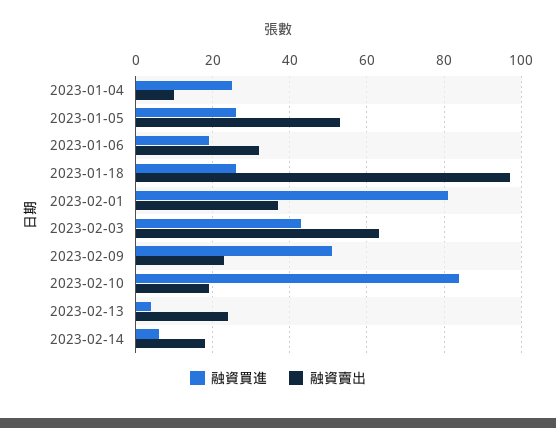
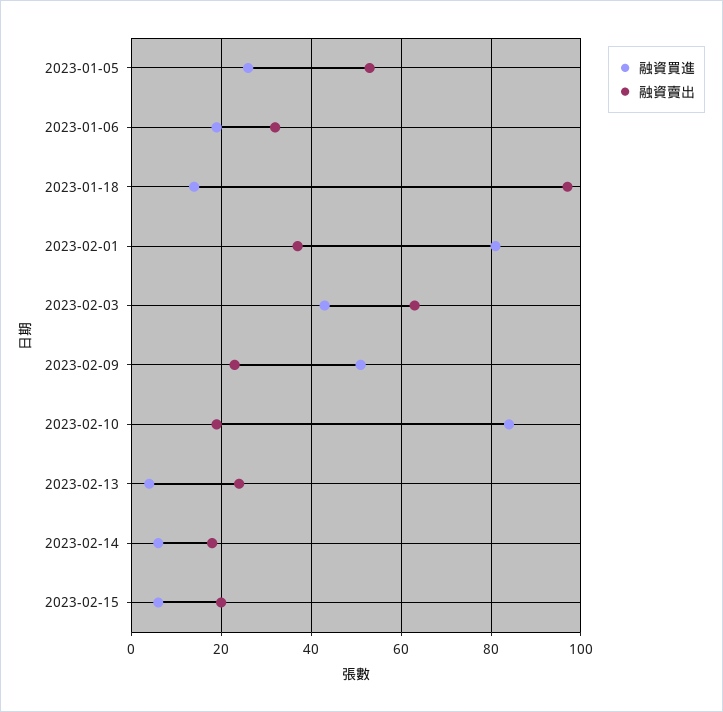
融資買進, 2023-01-04: 25 -> none
融資賣出, 2023-01-04: 10 -> none
融資買進, 2023-01-18: 25 -> 15
融資買進, 2023-02-15: none -> 5
融資賣出, 2023-02-15: none -> 20

